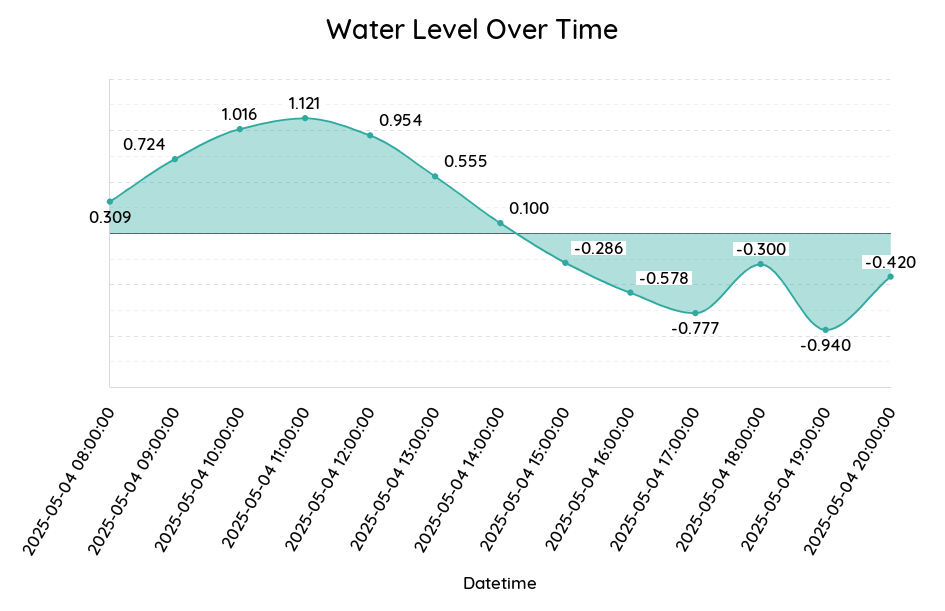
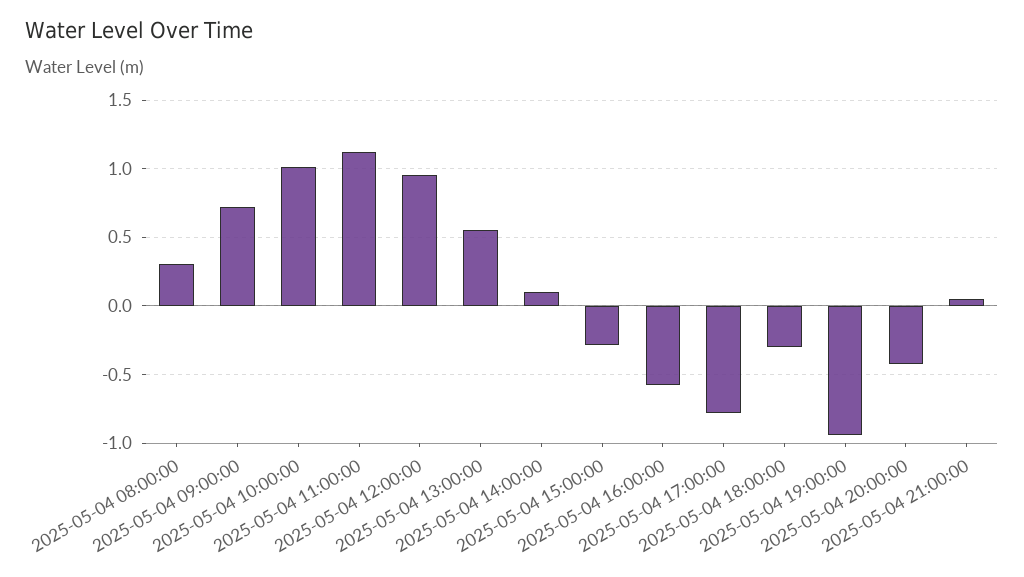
2025-05-04 21:00:00: none -> 0.05

